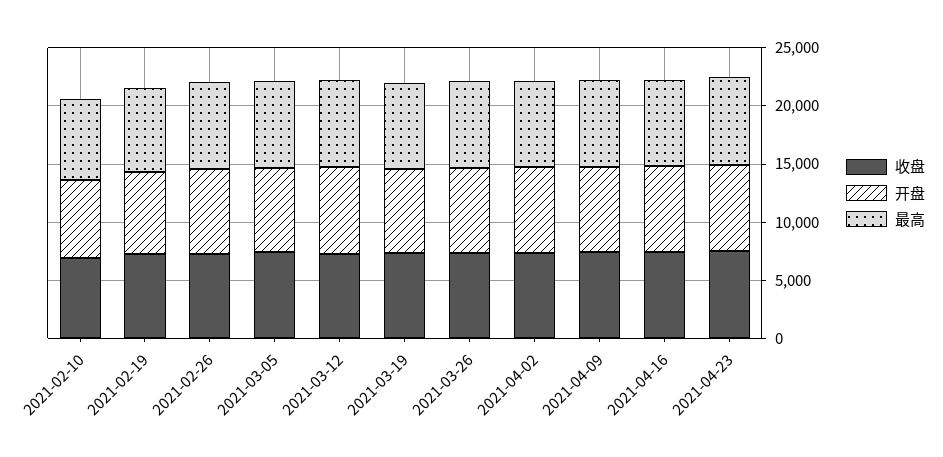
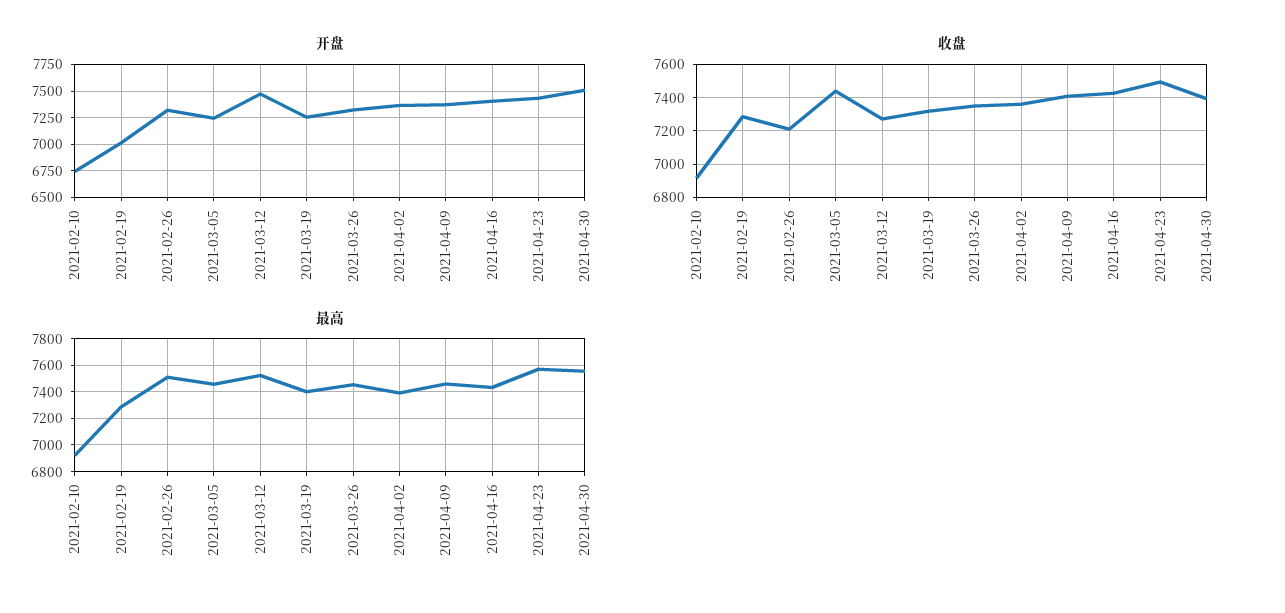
开盘, 2021-04-30: none -> 7500
收盘, 2021-04-30: none -> 7400
最高, 2021-04-30: none -> 7550

